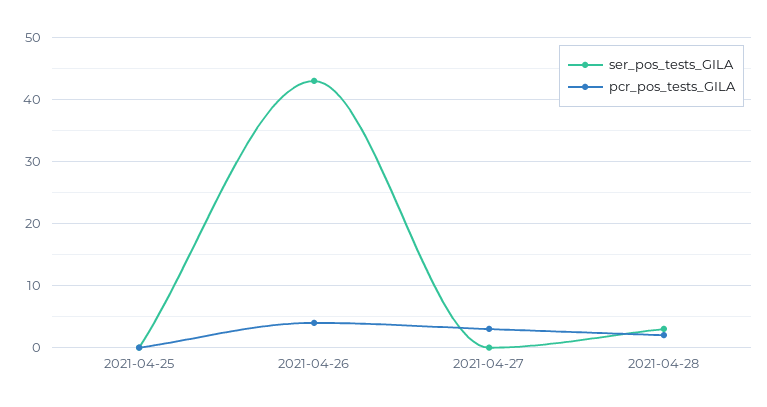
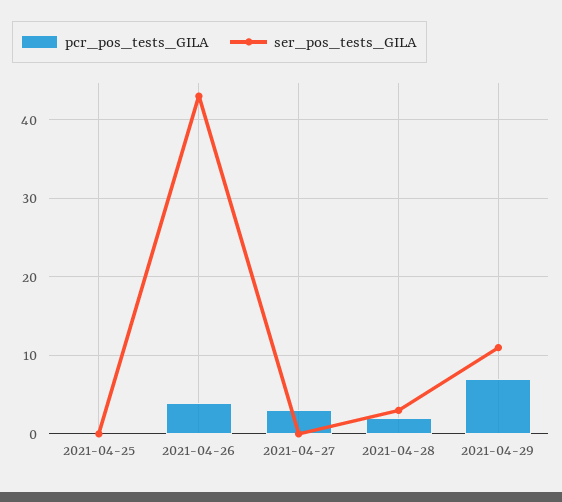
pcr_pos_tests_GILA, 2021-04-29: none -> 7
ser_pos_tests_GILA, 2021-04-29: none -> 11

